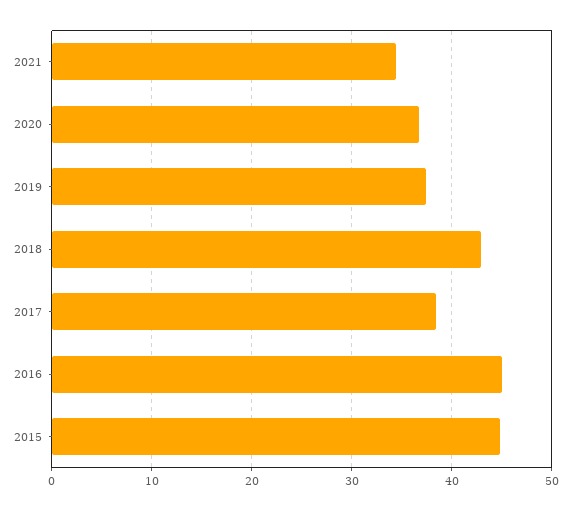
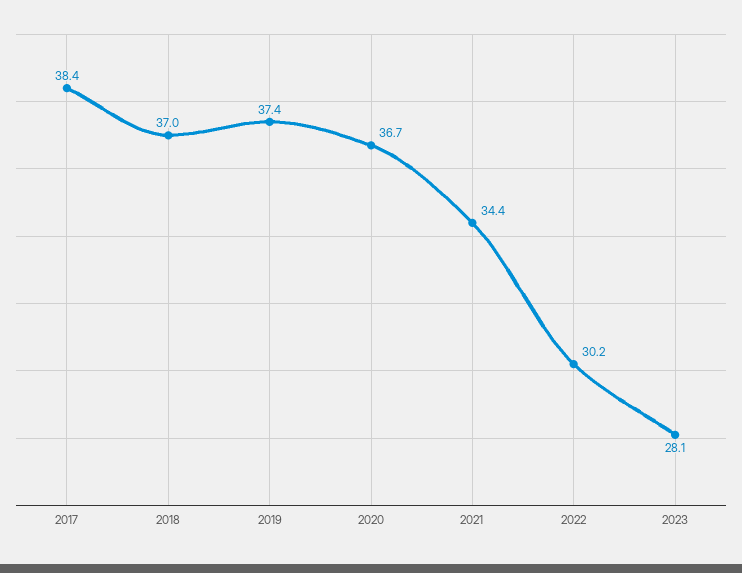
2018: 43 -> 37
2016: 45 -> none
2015: 45 -> none
2022: none -> 30.2
2023: none -> 28.1

